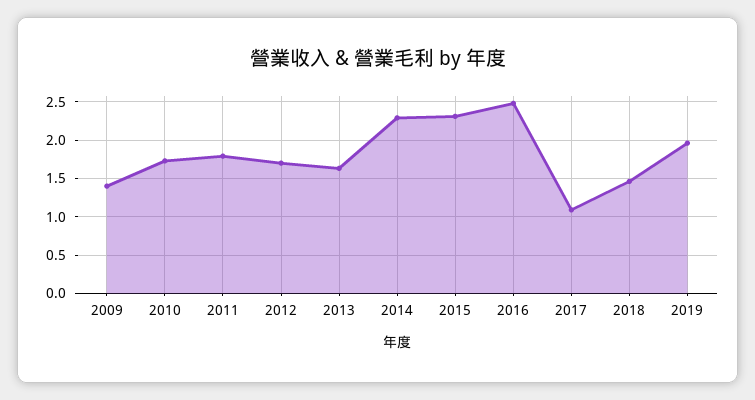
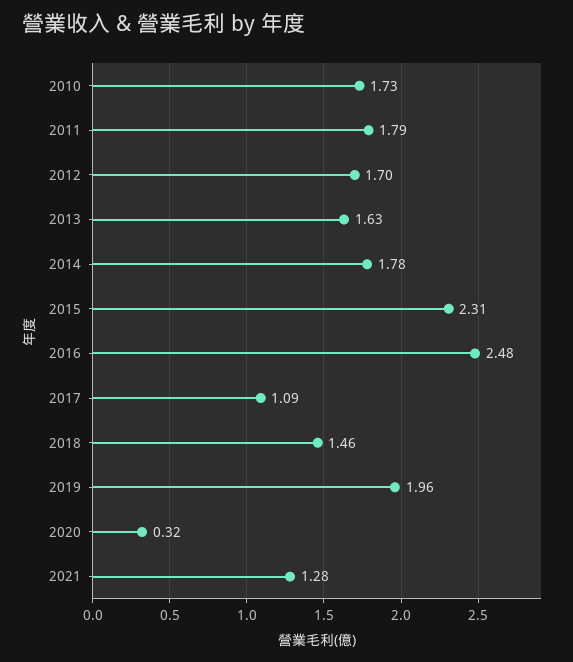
2009: 1.4 -> none
2014: 2.3 -> 1.78
2020: none -> 0.32
2021: none -> 1.28

